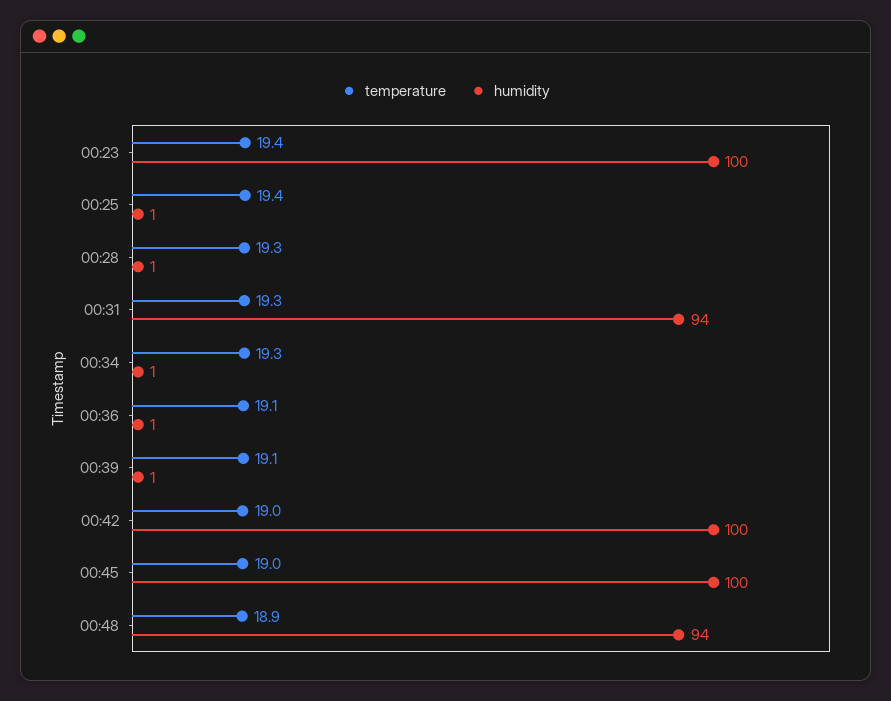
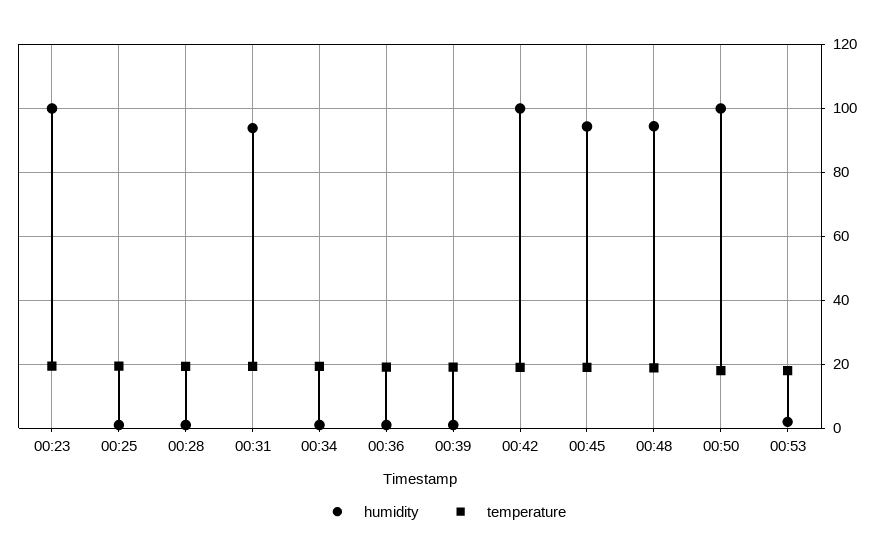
humidity, 00:45: 100 -> 94
humidity, 00:50: none -> 100
temperature, 00:50: none -> 18
humidity, 00:53: none -> 2
temperature, 00:53: none -> 18

